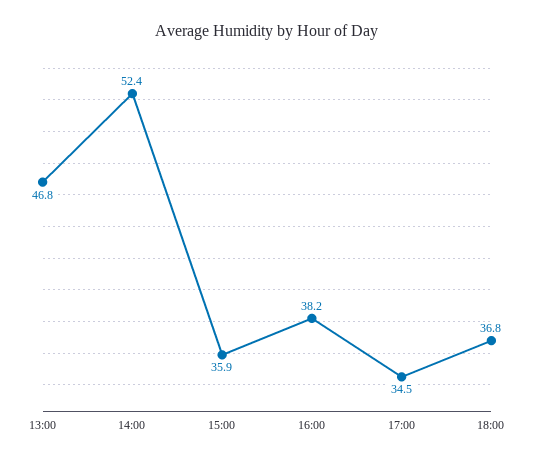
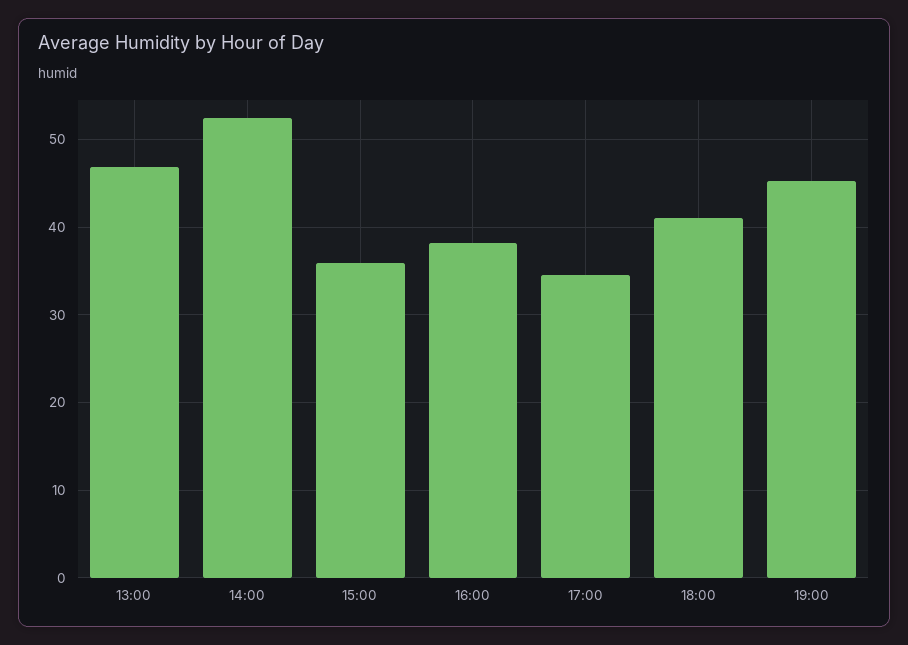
18:00: 36.8 -> 41
19:00: none -> 45

